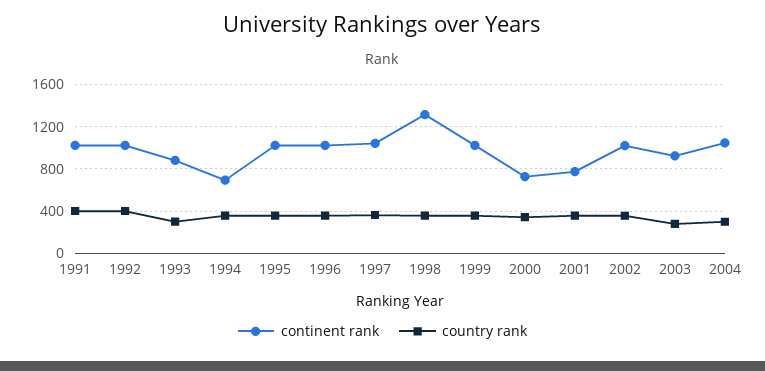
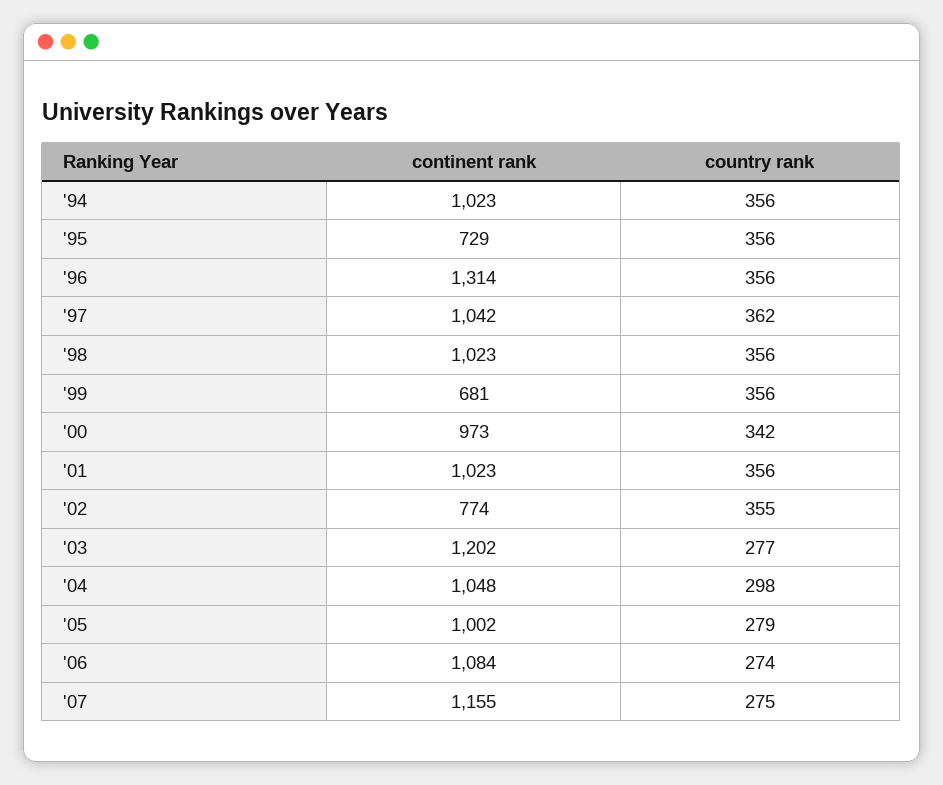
continent rank, 1991: 1000 -> none
country rank, 1991: 400 -> none
continent rank, 1992: 1000 -> none
country rank, 1992: 400 -> none
continent rank, 1993: 900 -> none
country rank, 1993: 300 -> none
continent rank, 1994: 700 -> 1023
continent rank, 1995: 1000 -> 729
continent rank, 1996: 1000 -> 1314
continent rank, 1998: 1300 -> 1023
continent rank, 1999: 1000 -> 681
continent rank, 2000: 700 -> 973
continent rank, 2001: 800 -> 1023
continent rank, 2002: 1000 -> 774
continent rank, 2003: 900 -> 1202
continent rank, '05: none -> 1002
country rank, '05: none -> 279
continent rank, '06: none -> 1084
country rank, '06: none -> 274
continent rank, '07: none -> 1155
country rank, '07: none -> 275

